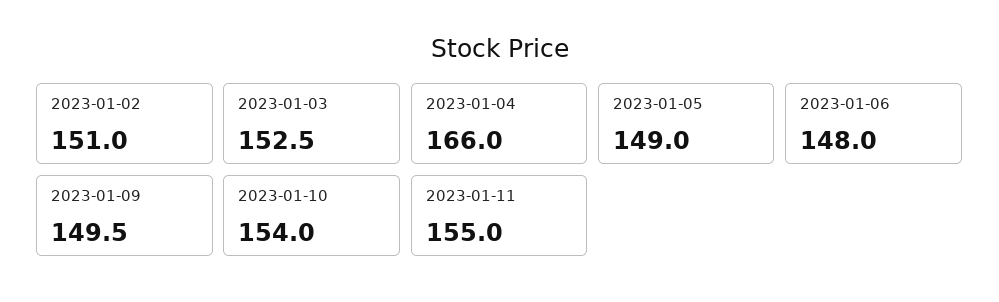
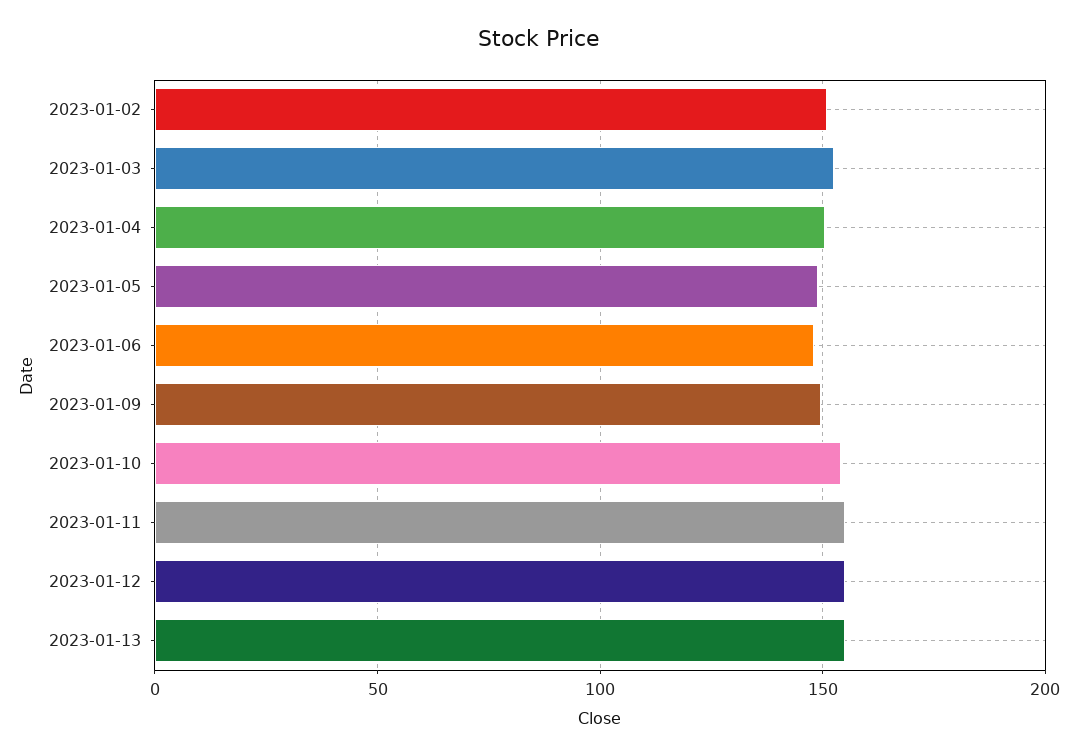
2023-01-04: 166 -> 150
2023-01-12: none -> 155
2023-01-13: none -> 155

